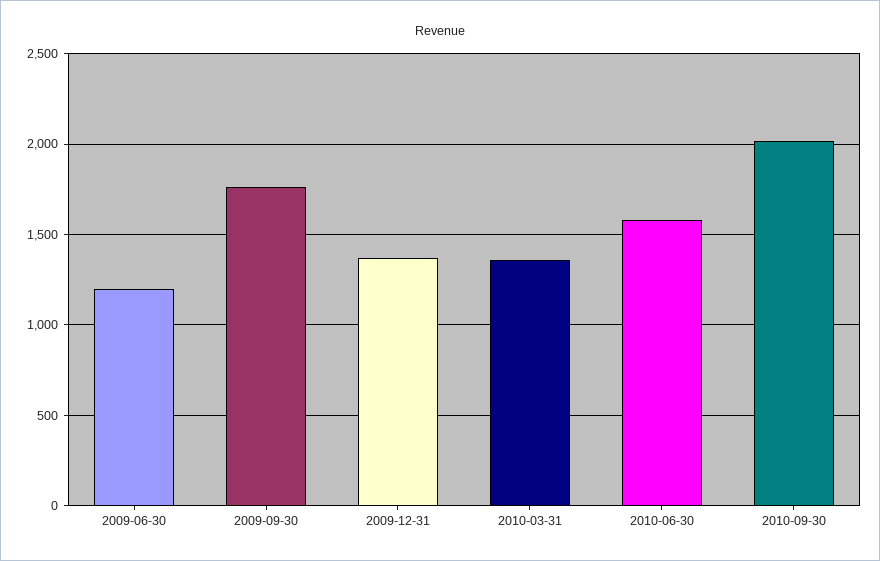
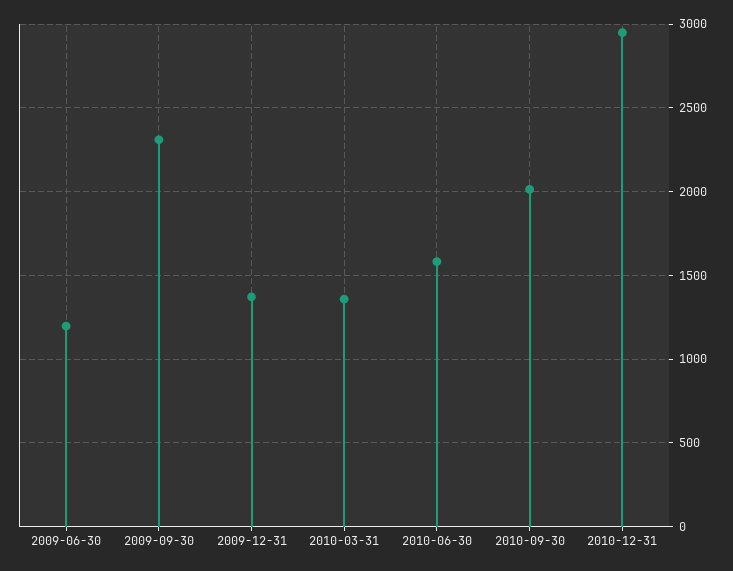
2009-09-30: 1750 -> 2300
2010-12-31: none -> 2950

